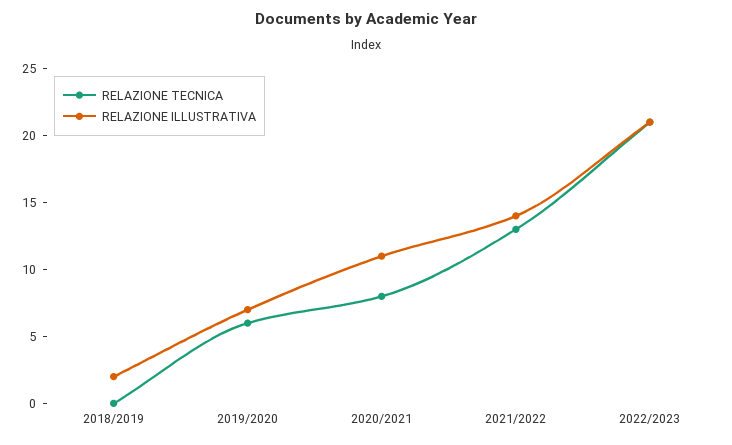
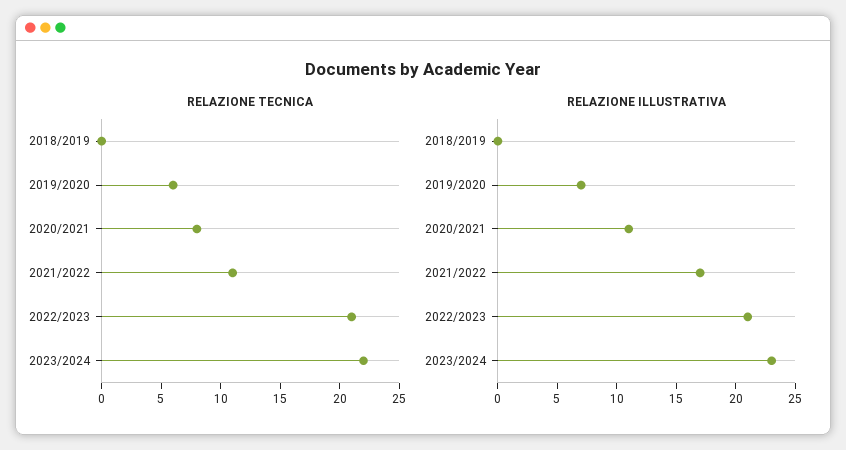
RELAZIONE ILLUSTRATIVA, 2018/2019: 2 -> 0
RELAZIONE TECNICA, 2021/2022: 13 -> 11
RELAZIONE ILLUSTRATIVA, 2021/2022: 14 -> 17
RELAZIONE TECNICA, 2023/2024: none -> 22
RELAZIONE ILLUSTRATIVA, 2023/2024: none -> 23

